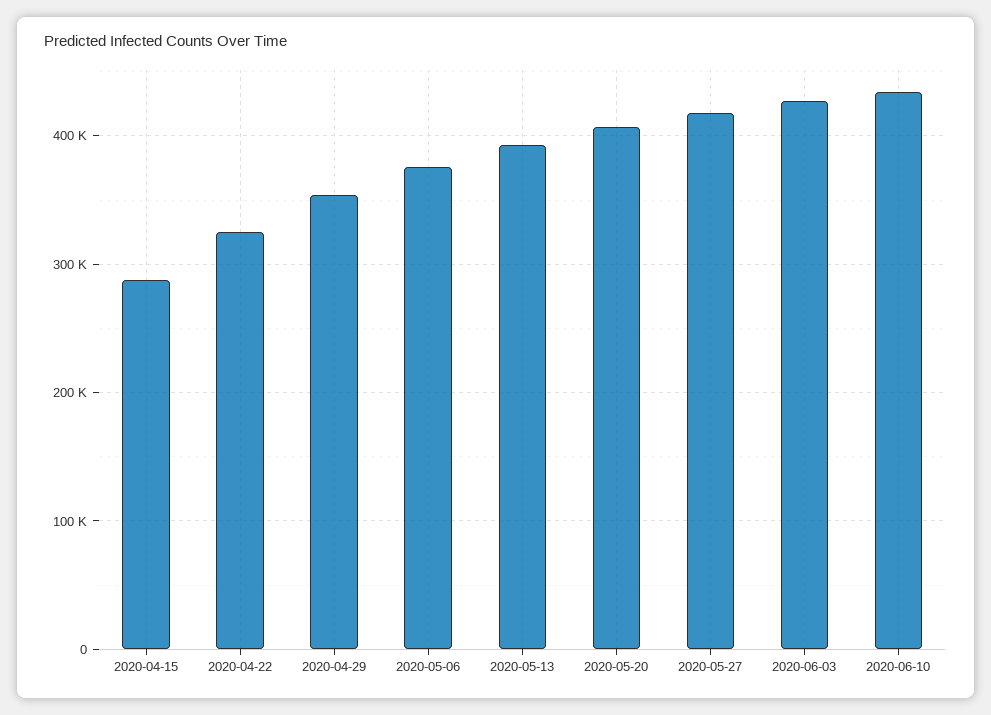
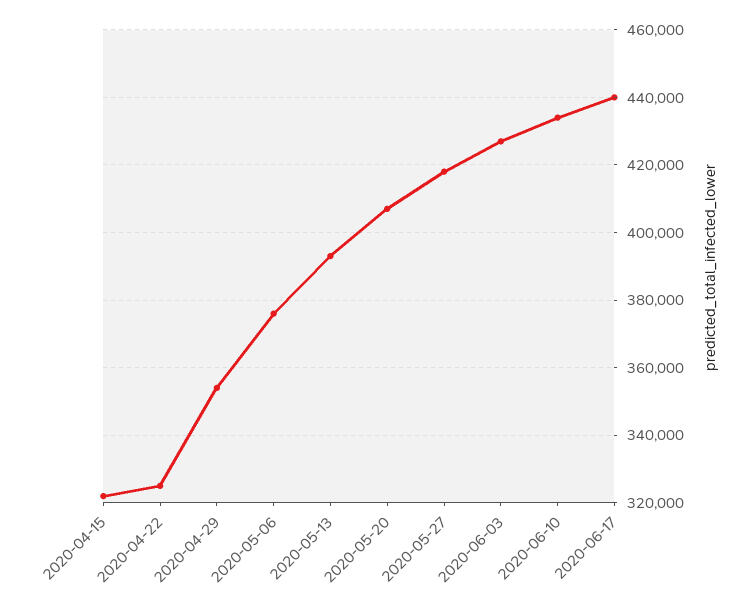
2020-04-15: 290000 -> 322000
2020-06-17: none -> 440000

